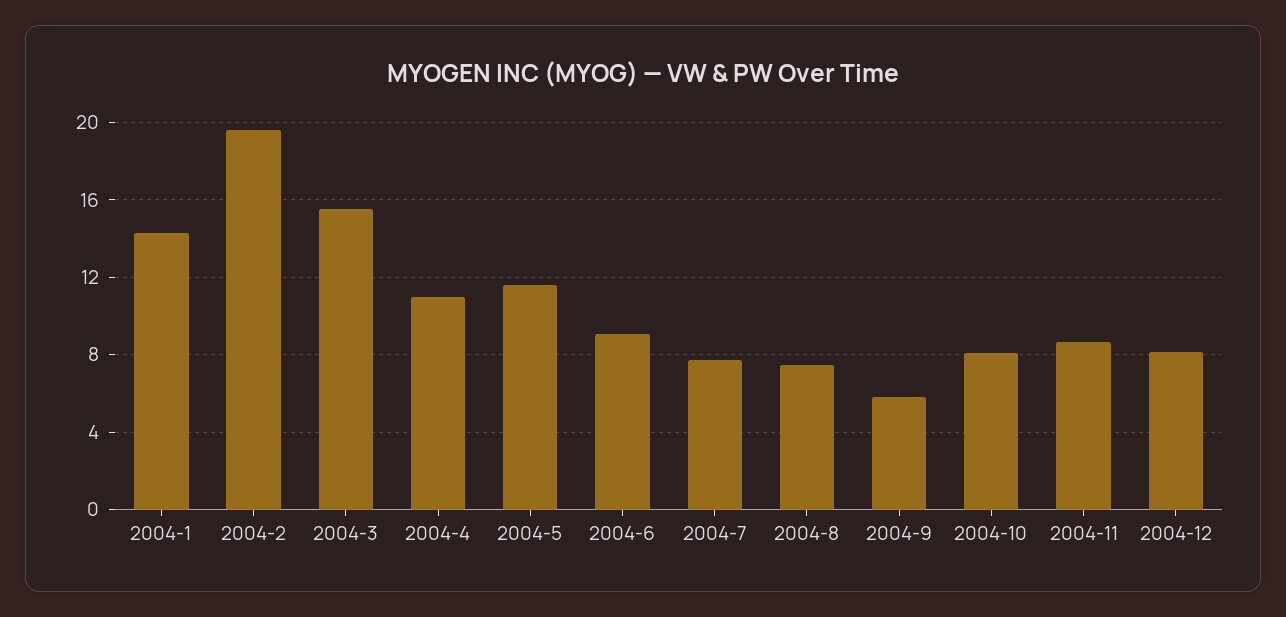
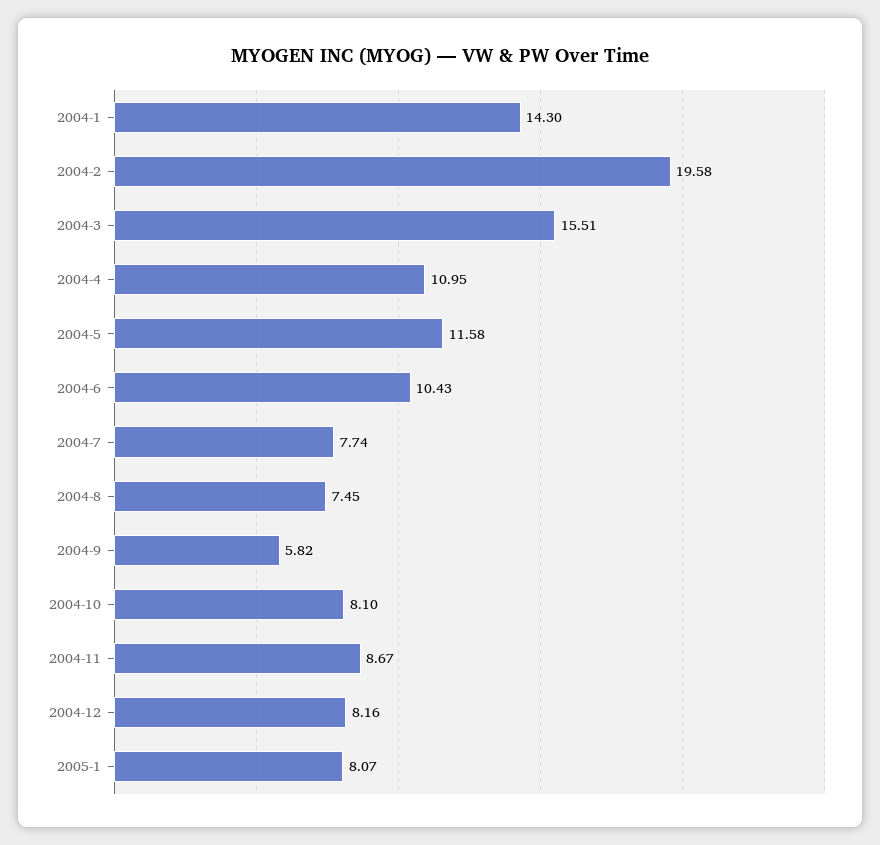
2004-6: 9 -> 10.43
2005-1: none -> 8.07

